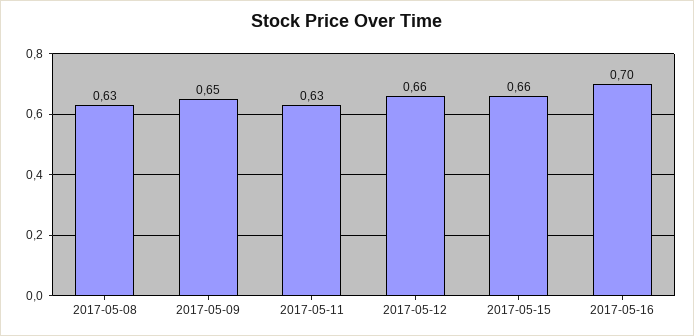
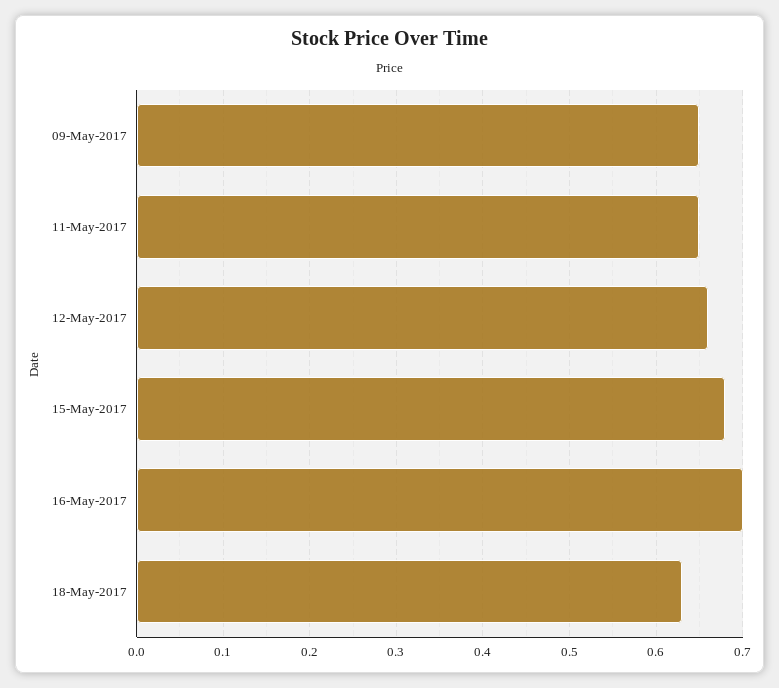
2017-05-08: 0.63 -> none
2017-05-11: 0.63 -> 0.65
2017-05-15: 0.66 -> 0.68
18-May-2017: none -> 0.63

